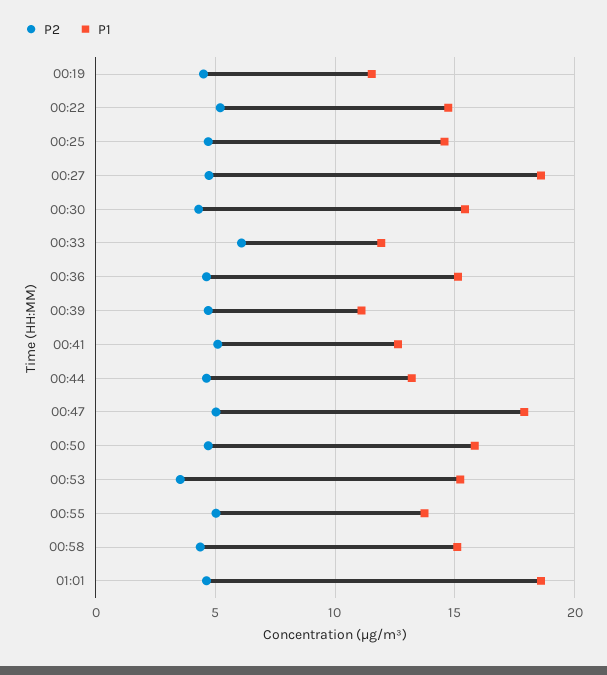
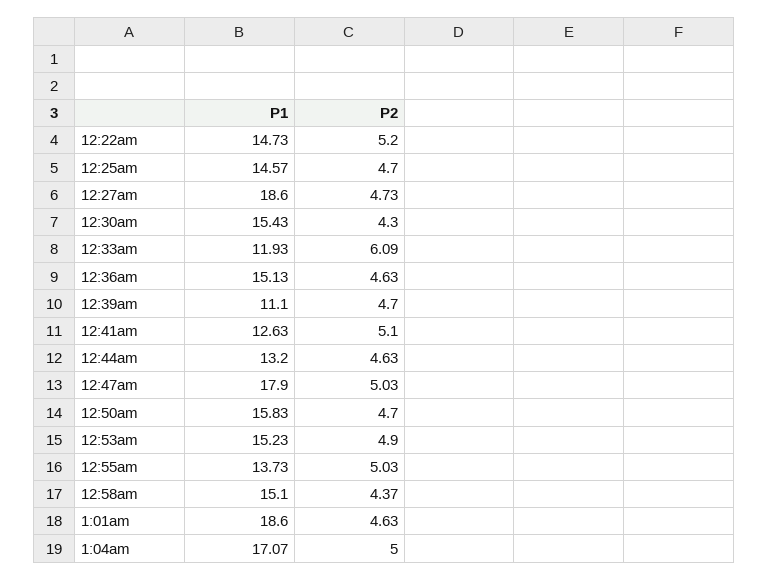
P2, 00:19: 4.5 -> none
P1, 00:19: 11.5 -> none
P2, 00:53: 3.5 -> 4.9
P1, 1:04am: none -> 17.07
P2, 1:04am: none -> 5

